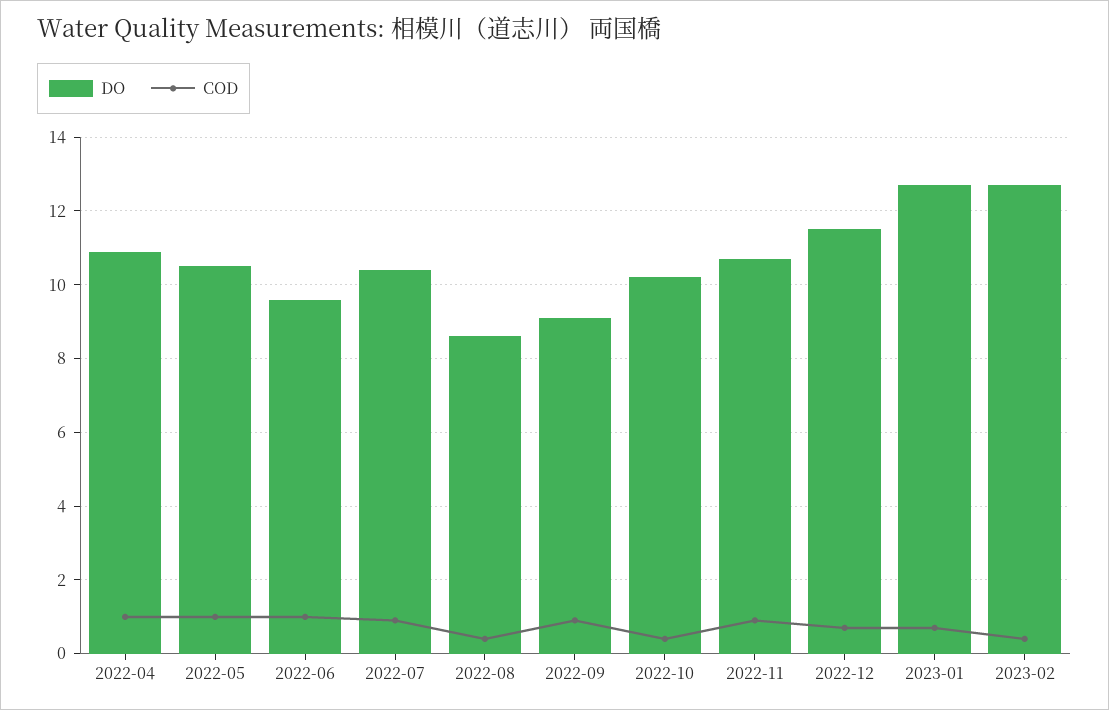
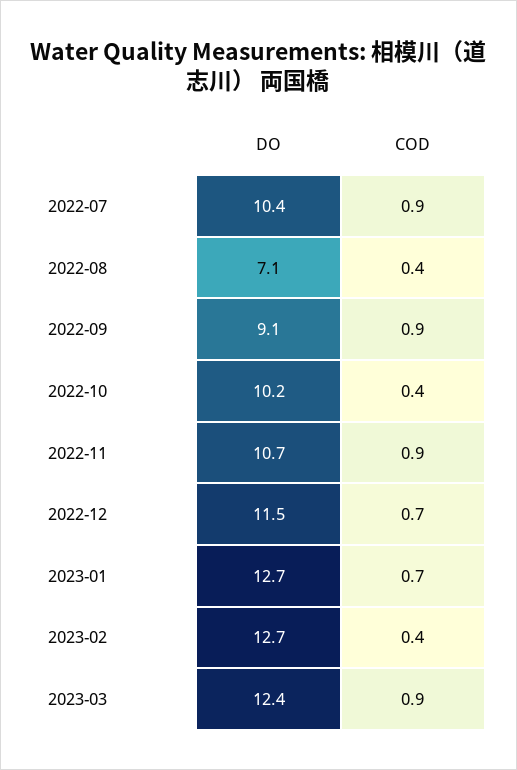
DO, 2022-04: 11 -> none
COD, 2022-04: 1 -> none
DO, 2022-05: 10.5 -> none
COD, 2022-05: 1 -> none
DO, 2022-06: 9.5 -> none
COD, 2022-06: 1 -> none
DO, 2022-08: 8.5 -> 7.1
DO, 2023-03: none -> 12.4
COD, 2023-03: none -> 0.9

